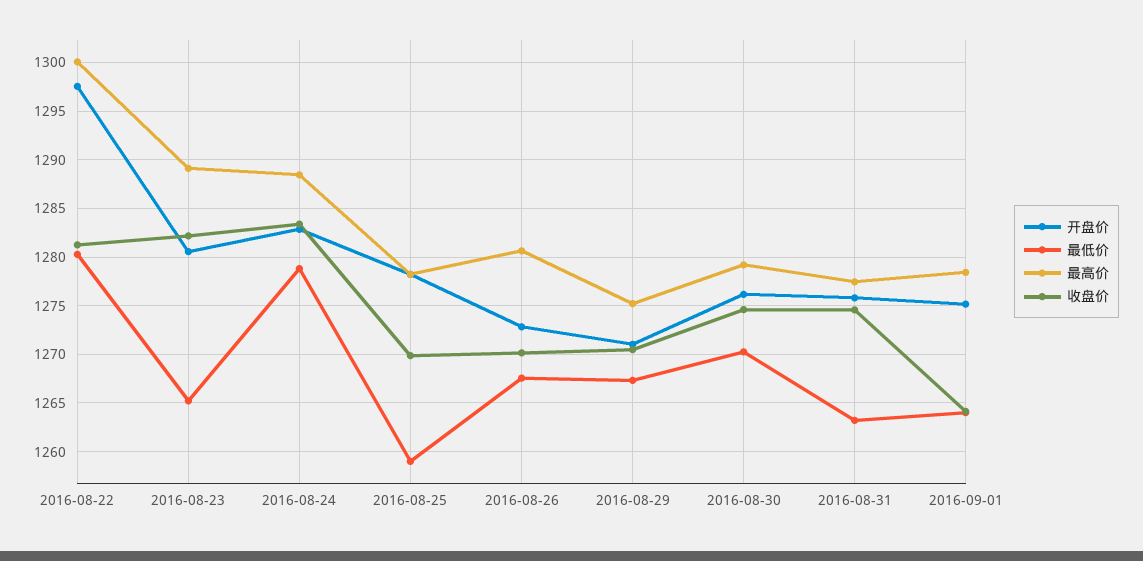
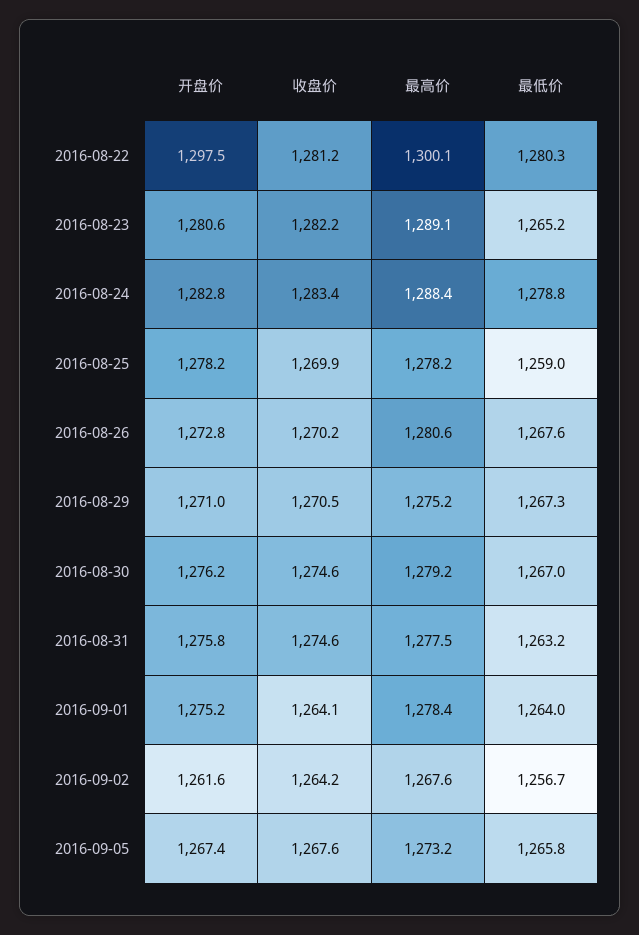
最低价, 2016-08-30: 1270 -> 1267
开盘价, 2016-09-02: none -> 1261.6
收盘价, 2016-09-02: none -> 1264.2
最高价, 2016-09-02: none -> 1267.6
最低价, 2016-09-02: none -> 1256.7
开盘价, 2016-09-05: none -> 1267.4
收盘价, 2016-09-05: none -> 1267.6
最高价, 2016-09-05: none -> 1273.2
最低价, 2016-09-05: none -> 1265.8

